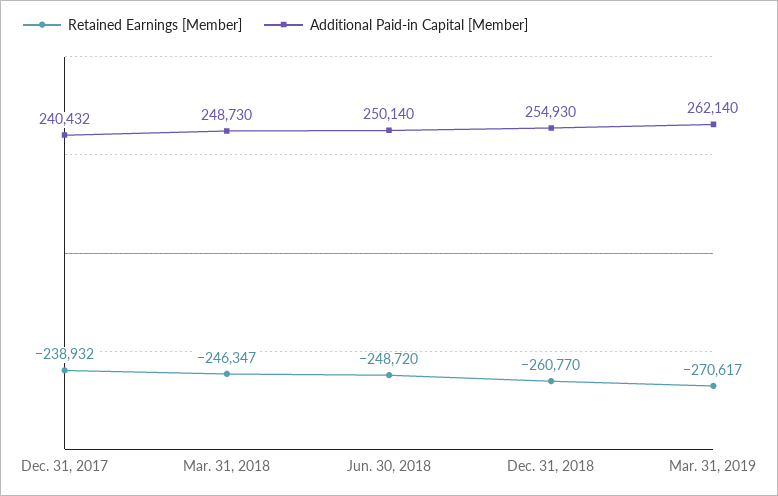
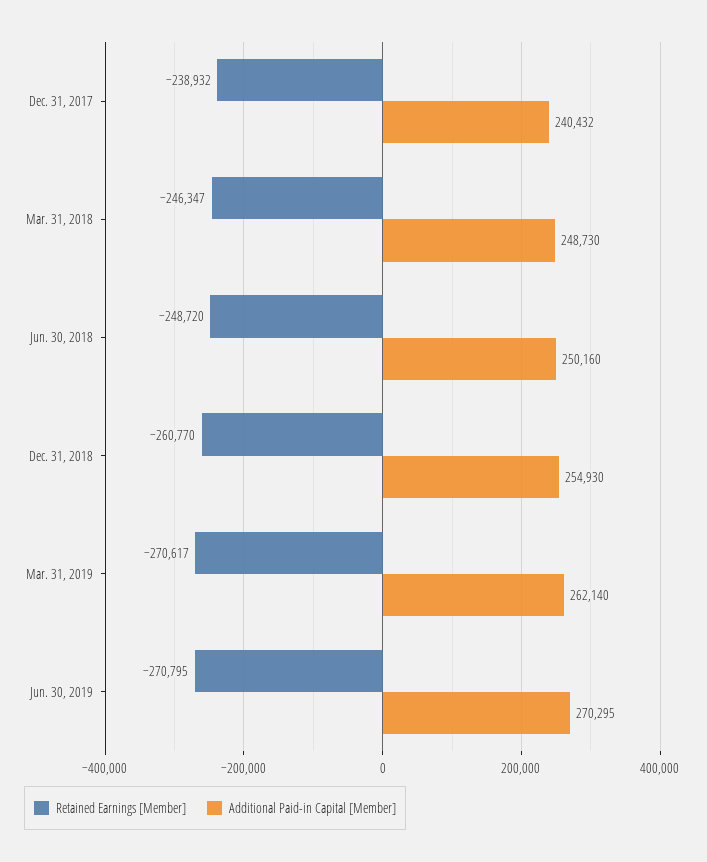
Additional Paid-in Capital [Member], Jun. 30, 2018: 250140 -> 250160
Retained Earnings [Member], Jun. 30, 2019: none -> -270795
Additional Paid-in Capital [Member], Jun. 30, 2019: none -> 270295

